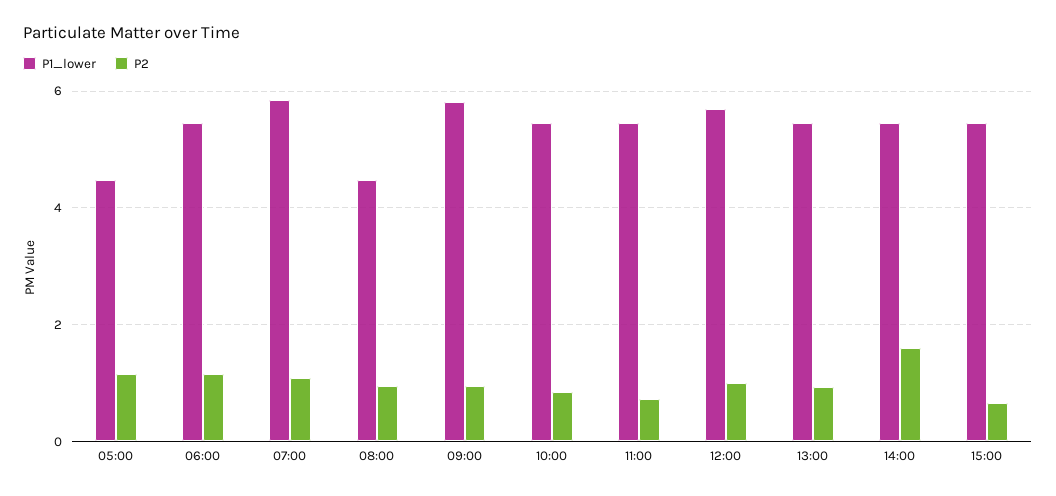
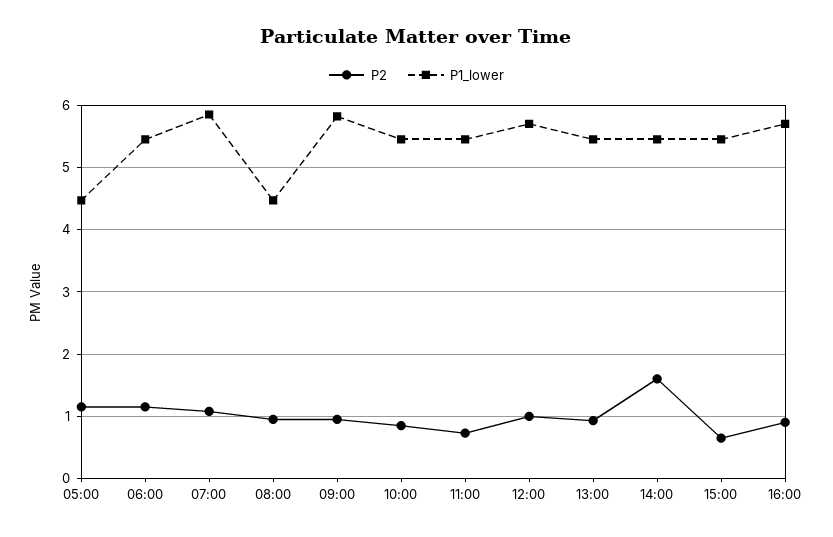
P2, 16:00: none -> 0.9
P1_lower, 16:00: none -> 5.7

